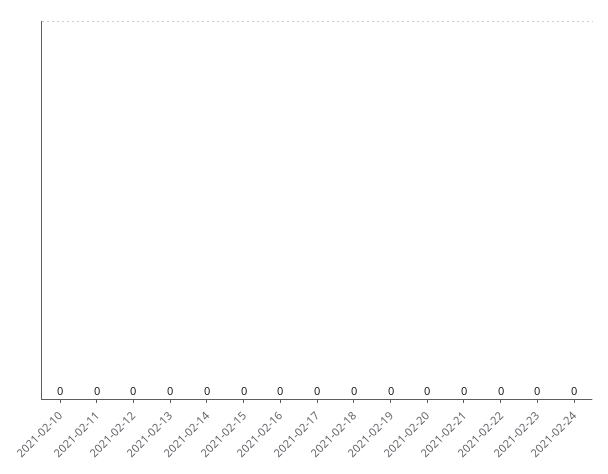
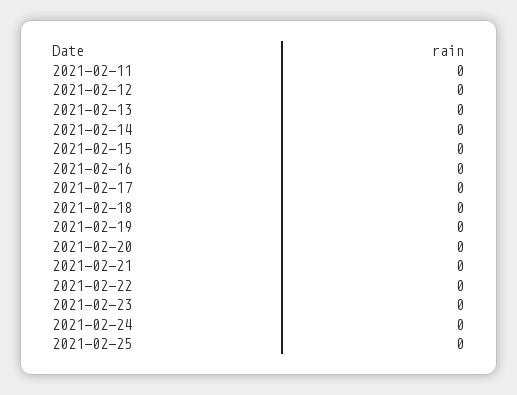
2021-02-10: 0 -> none
2021-02-25: none -> 0

